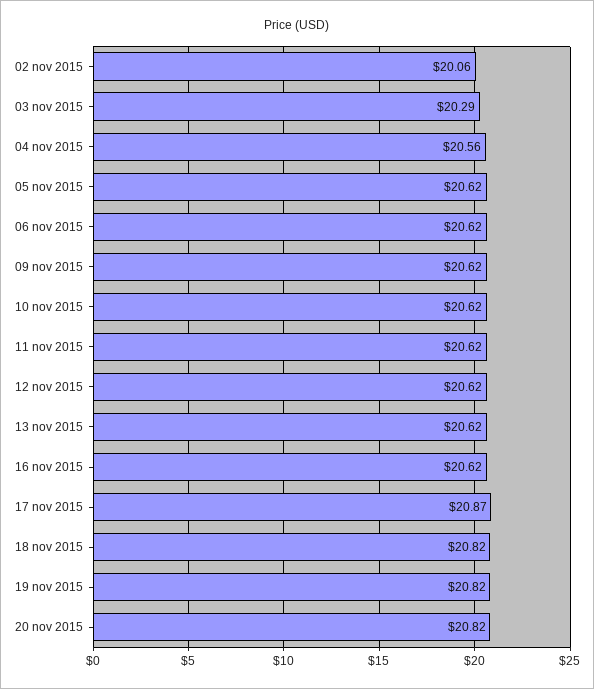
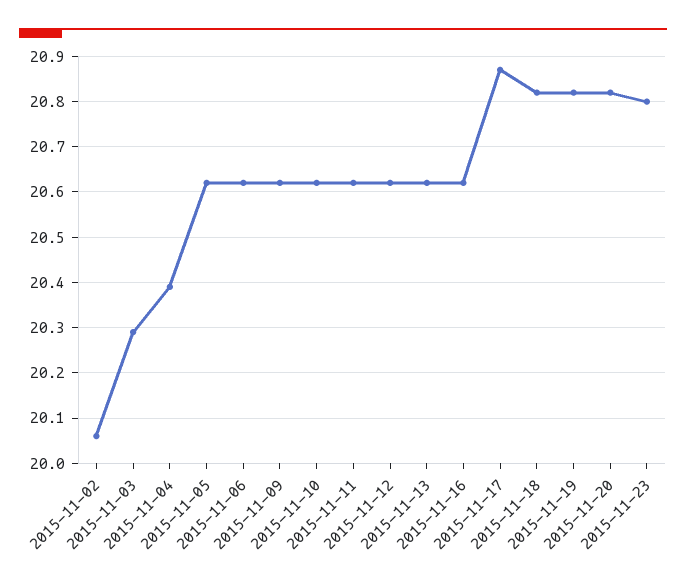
04 nov 2015: 20.56 -> 20.4
2015-11-23: none -> 20.8

